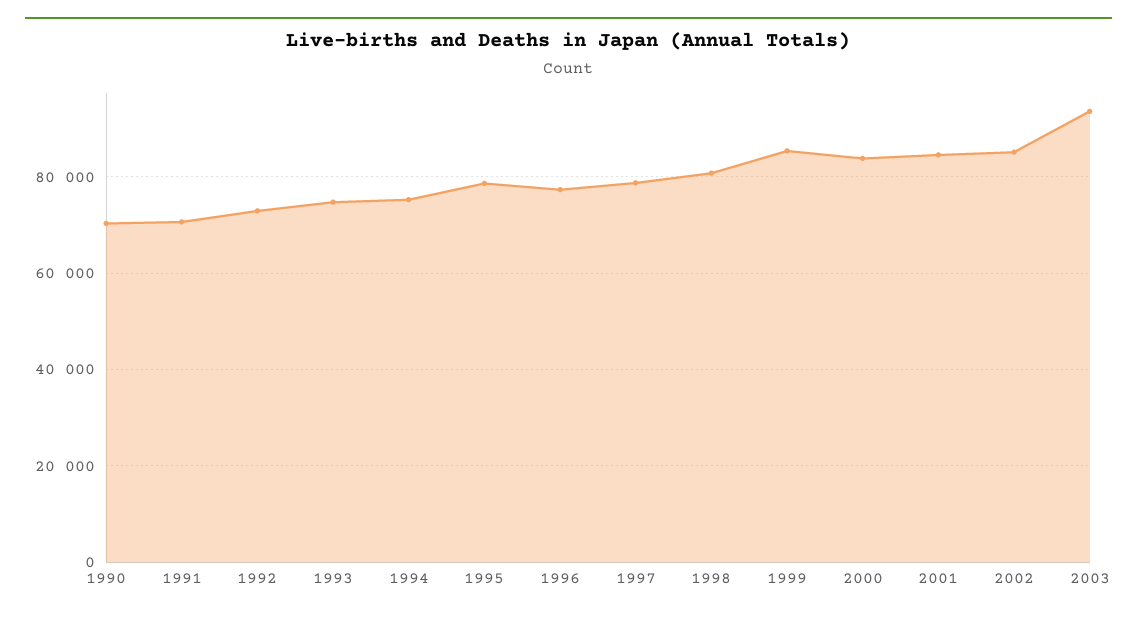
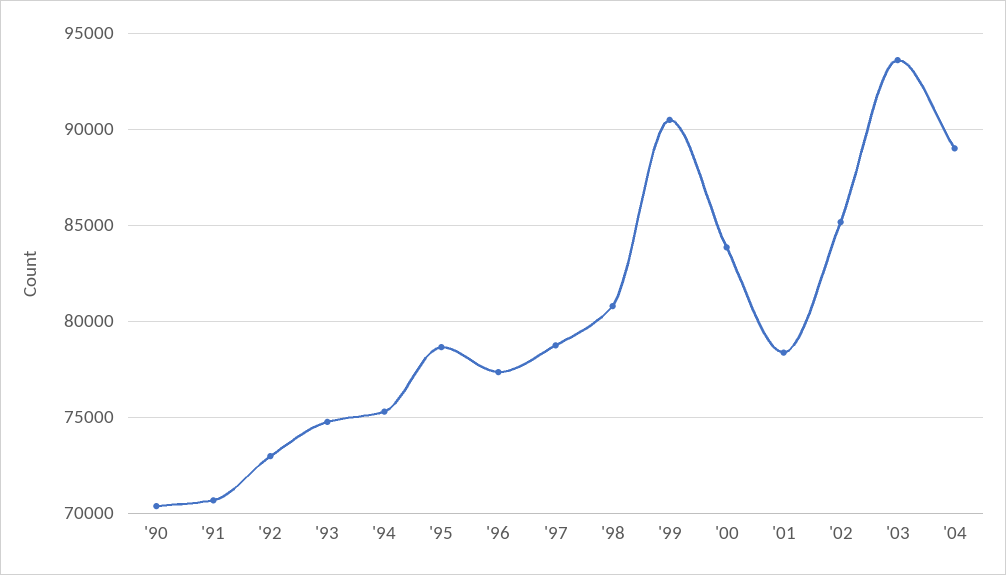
1999: 86000 -> 90500
2001: 84000 -> 78500
'04: none -> 89000

